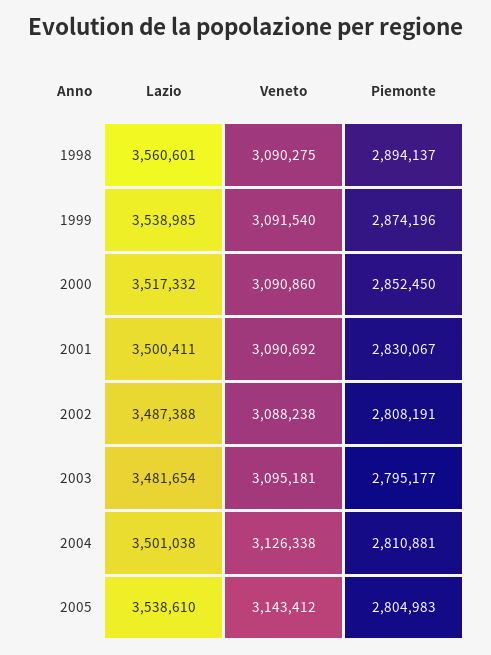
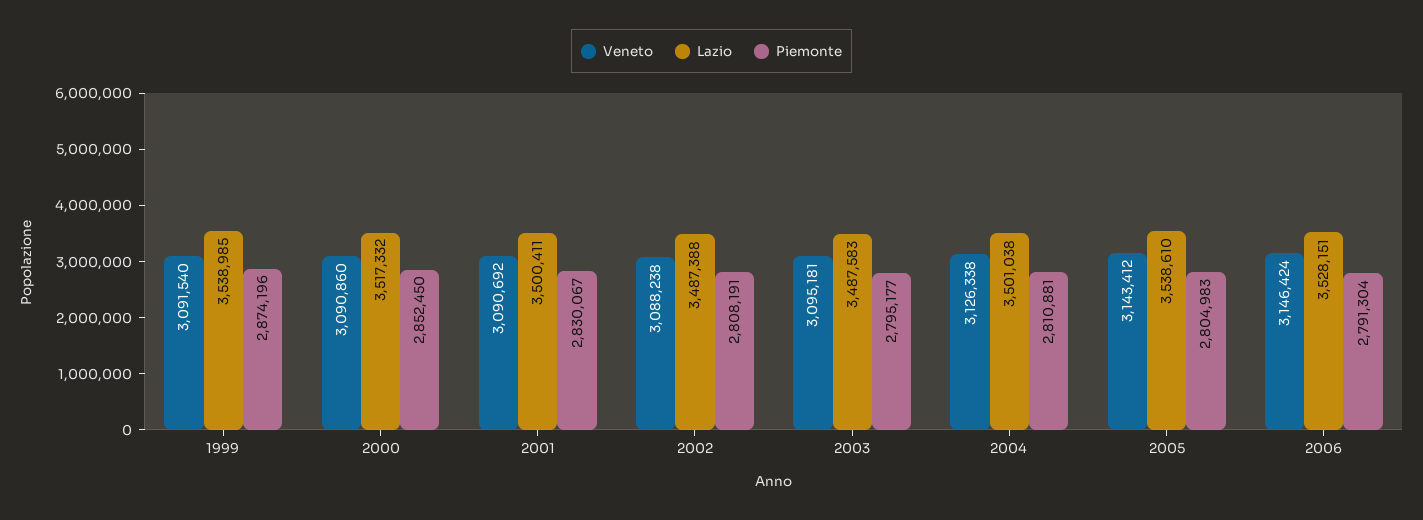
Lazio, 1998: 3560601 -> none
Veneto, 1998: 3090275 -> none
Piemonte, 1998: 2894137 -> none
Lazio, 2003: 3481654 -> 3487583
Veneto, 2006: none -> 3146424
Lazio, 2006: none -> 3528151
Piemonte, 2006: none -> 2791304

